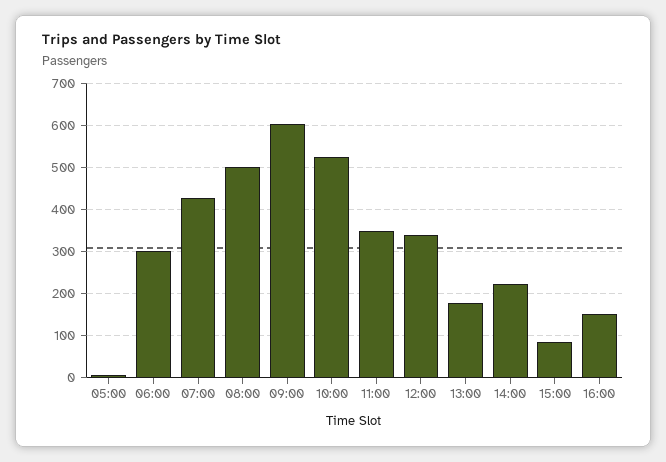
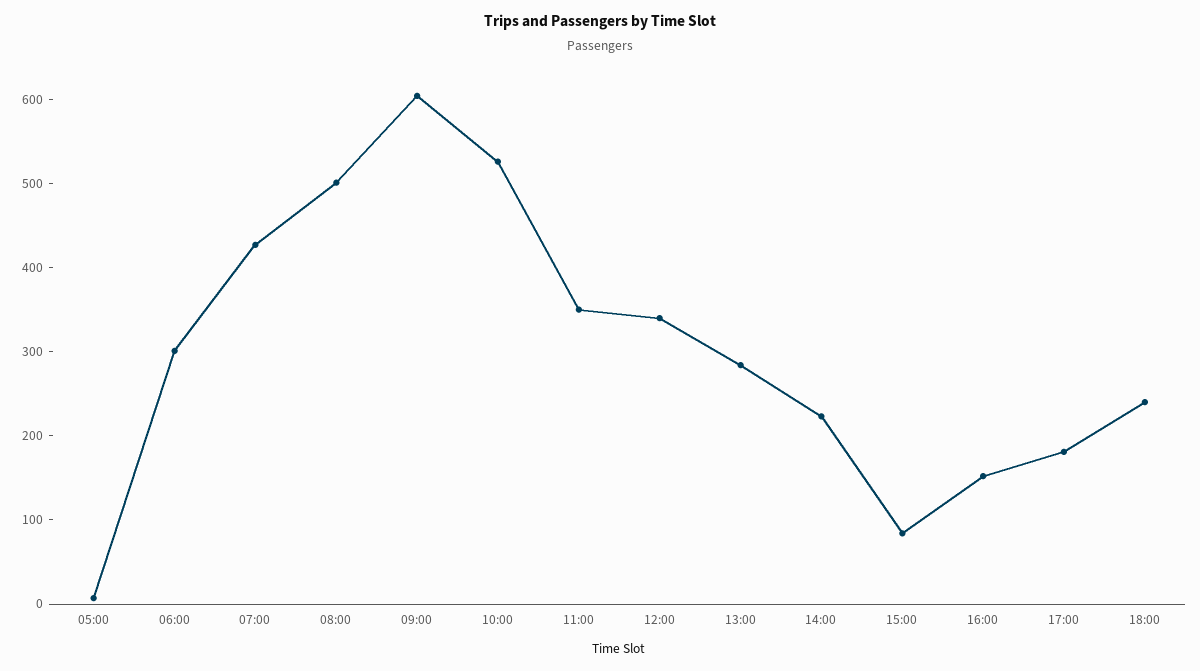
13:00: 180 -> 280
17:00: none -> 180
18:00: none -> 240

